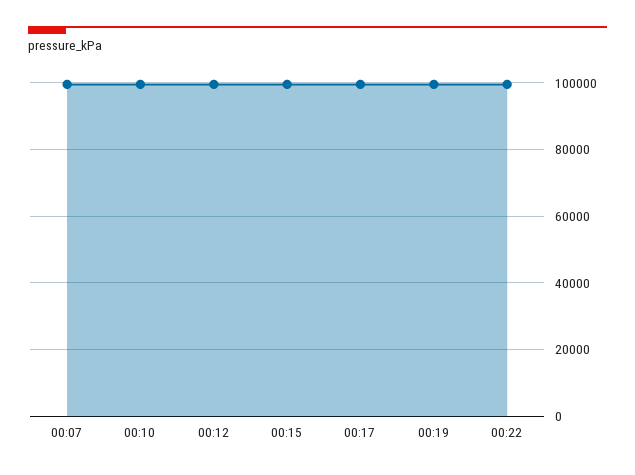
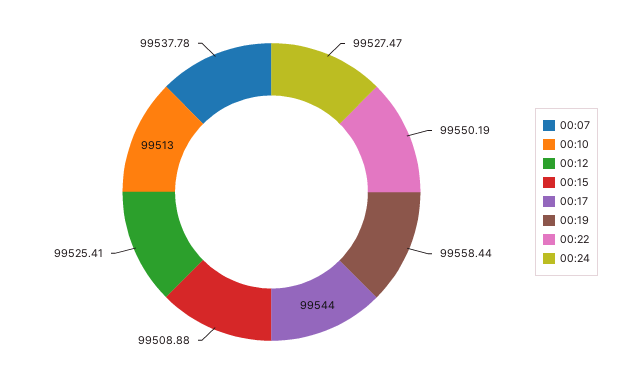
00:24: none -> 99527.47

